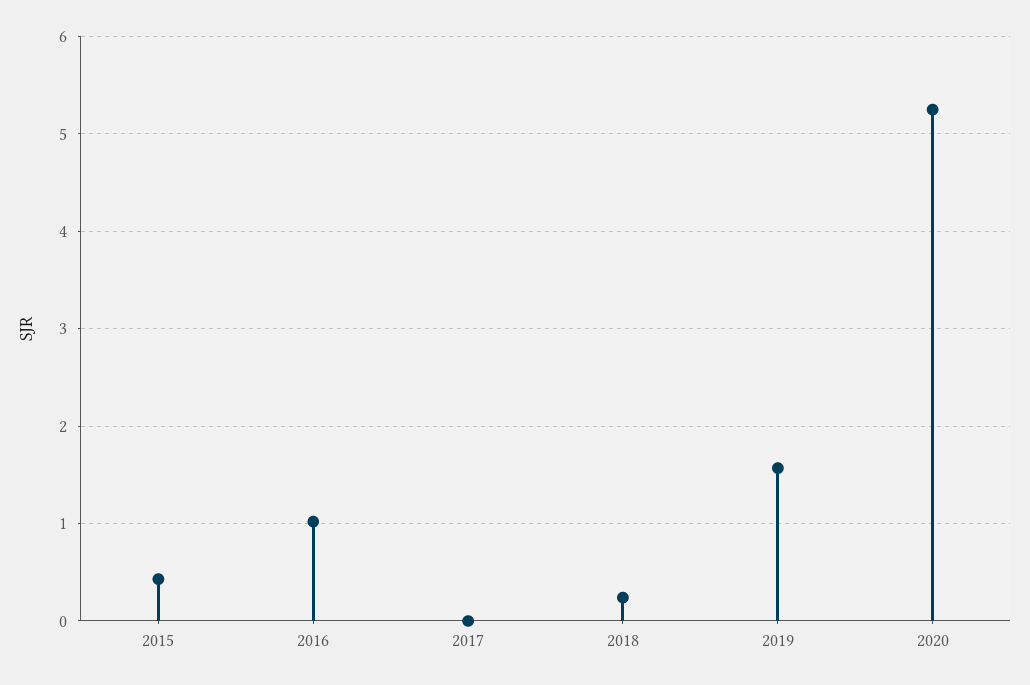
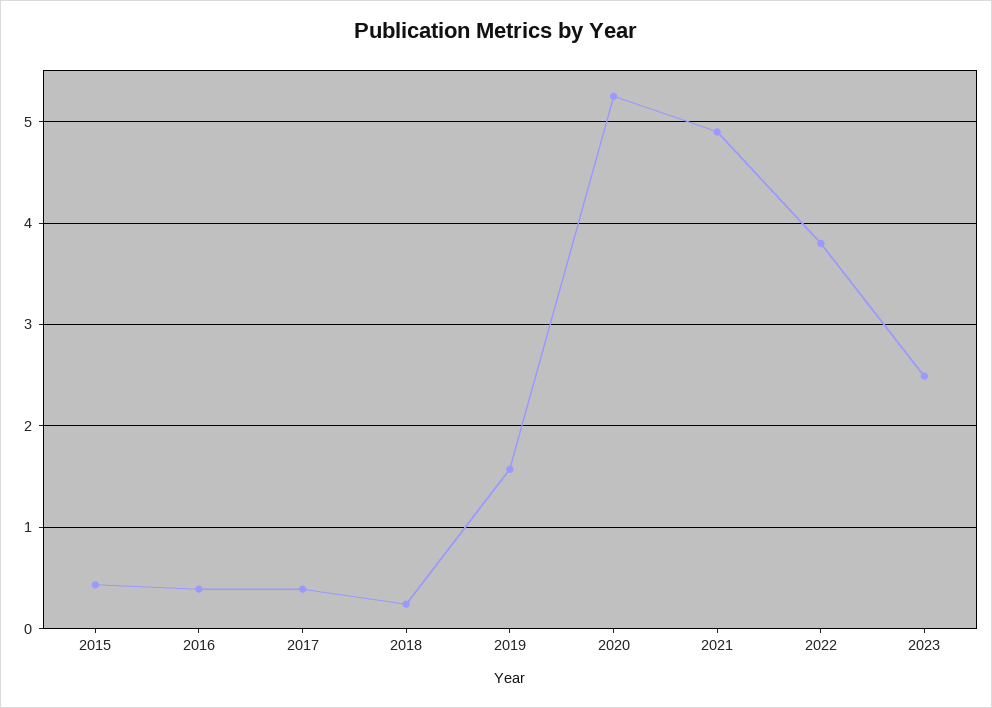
2016: 1 -> 0.4
2017: 0 -> 0.4
2021: none -> 4.9
2022: none -> 3.8
2023: none -> 2.5

